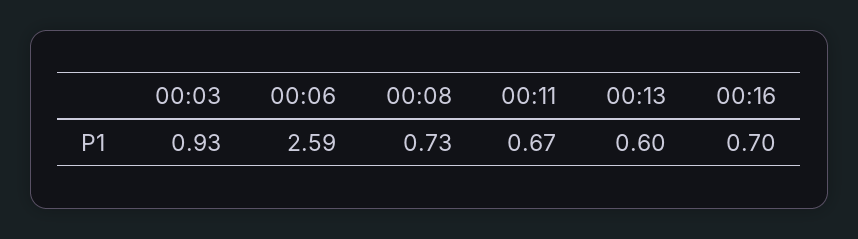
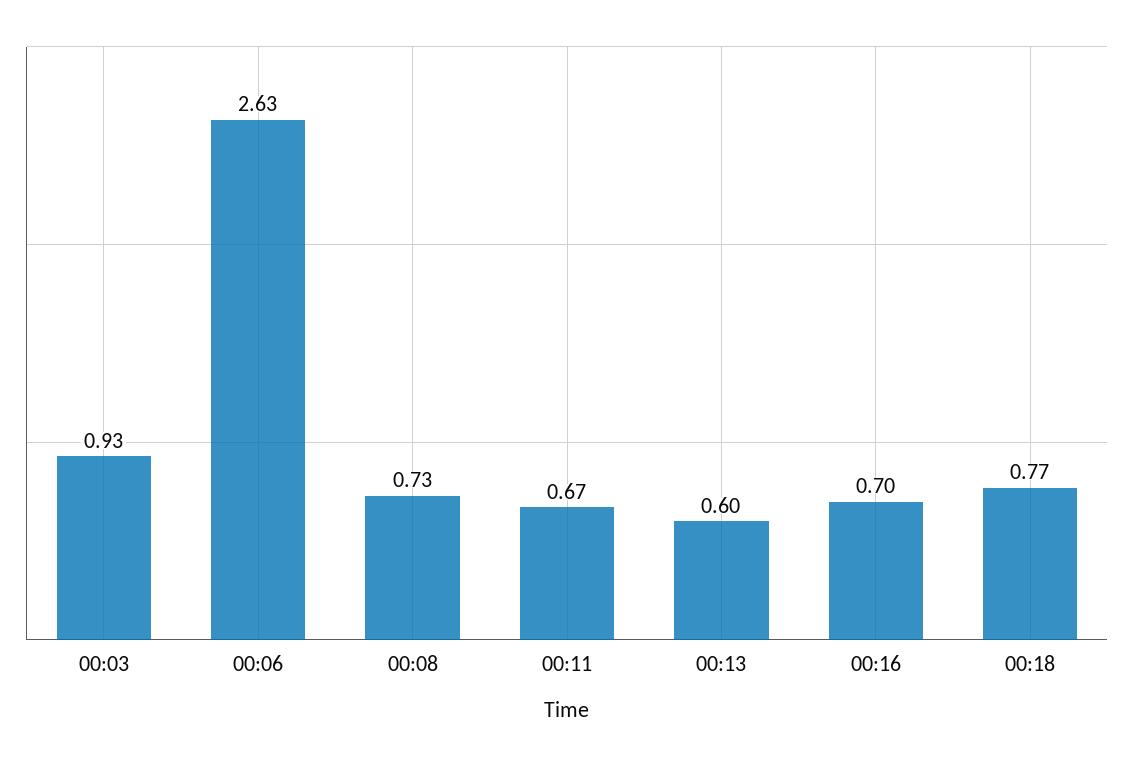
00:06: 2.59 -> 2.63
00:18: none -> 0.77

